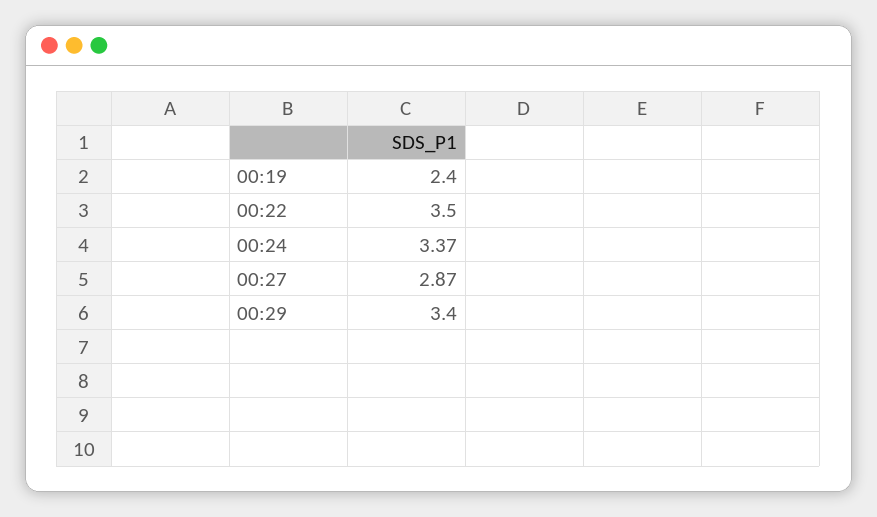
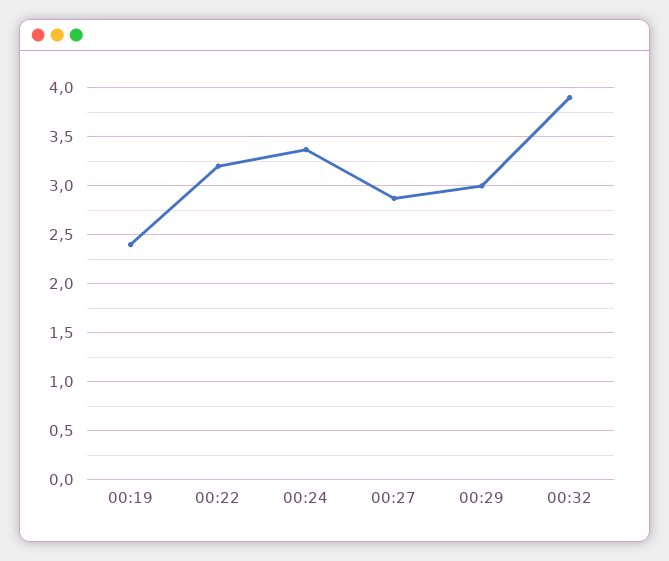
00:22: 3.5 -> 3.2
00:29: 3.4 -> 3
00:32: none -> 3.9

